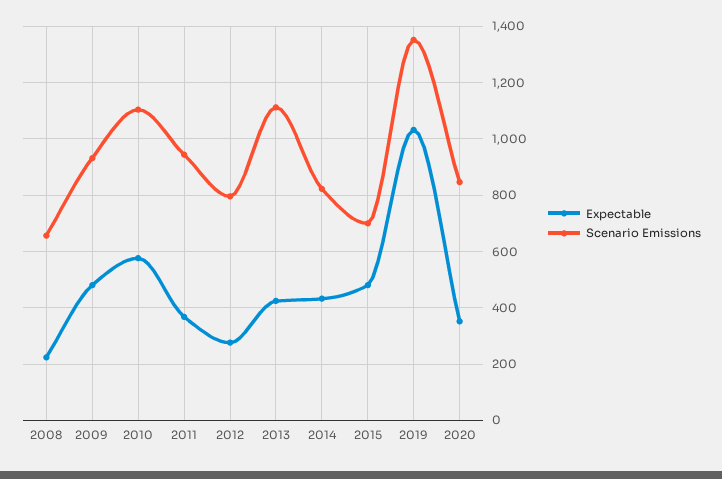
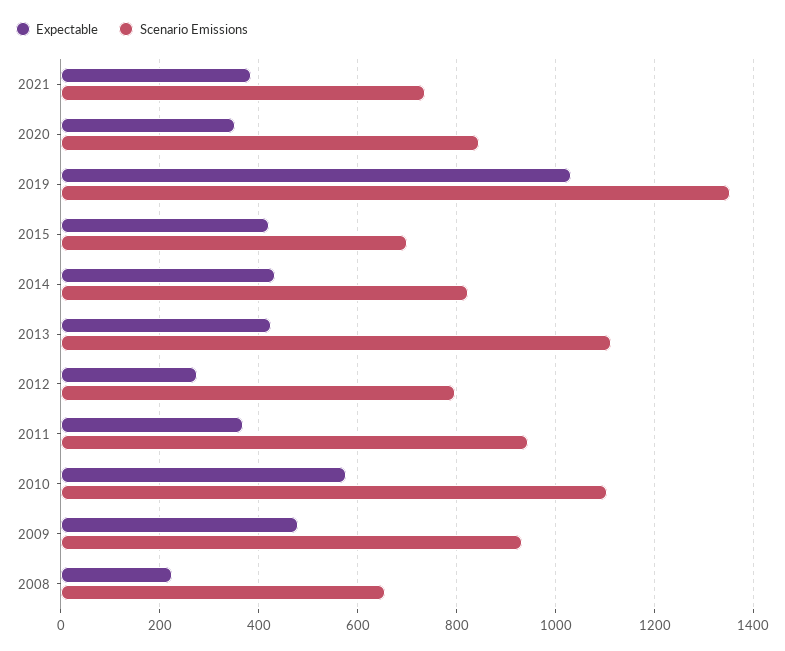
Expectable, 2015: 475 -> 420
Expectable, 2021: none -> 380
Scenario Emissions, 2021: none -> 740

